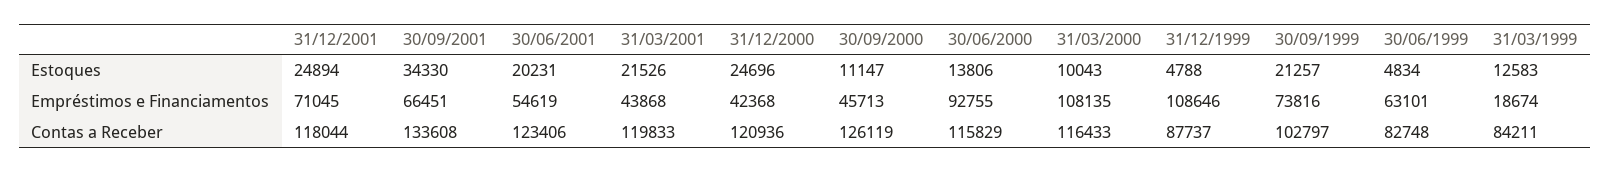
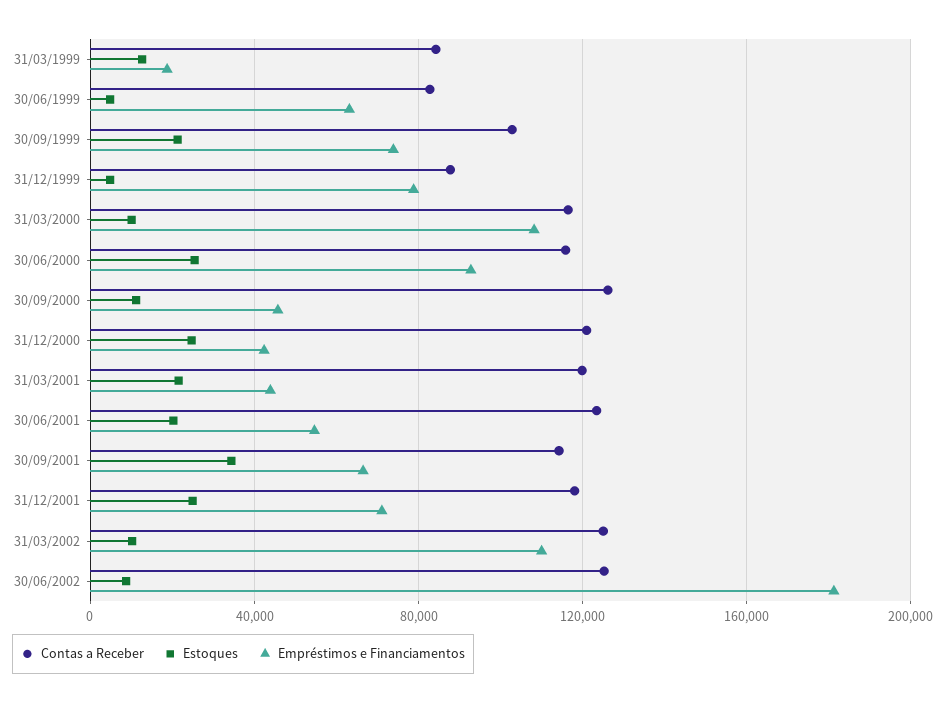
Estoques, 30/06/2000: 13806 -> 25000
Empréstimos e Financiamentos, 31/12/1999: 108646 -> 80000
Contas a Receber, 30/09/2001: 133608 -> 115000
Contas a Receber, 31/03/2002: none -> 125000
Estoques, 31/03/2002: none -> 10000
Empréstimos e Financiamentos, 31/03/2002: none -> 110000
Contas a Receber, 30/06/2002: none -> 125000
Estoques, 30/06/2002: none -> 10000
Empréstimos e Financiamentos, 30/06/2002: none -> 180000

